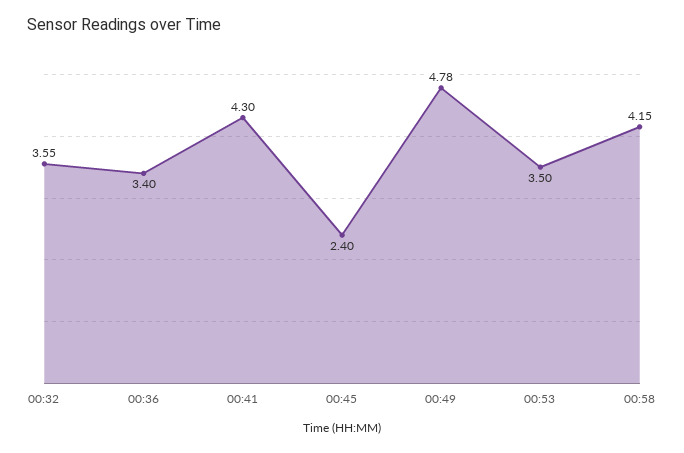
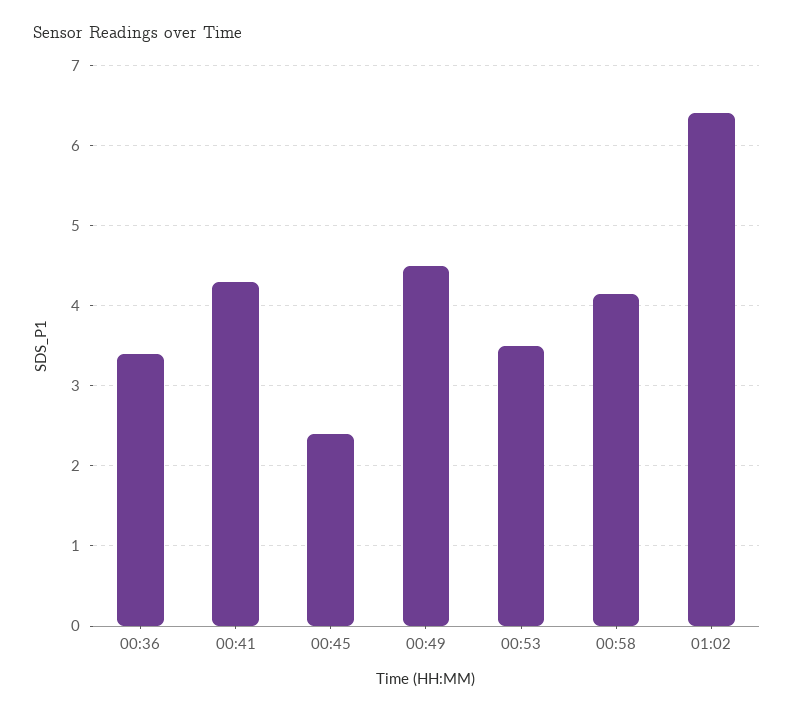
00:32: 3.55 -> none
00:49: 4.78 -> 4.5
01:02: none -> 6.4

